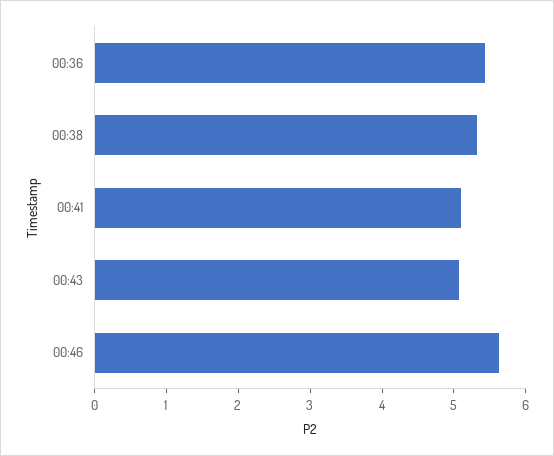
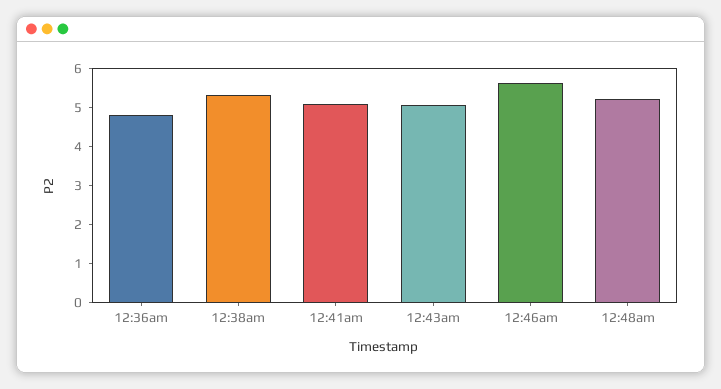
00:36: 5.4 -> 4.75
12:48am: none -> 5.25

